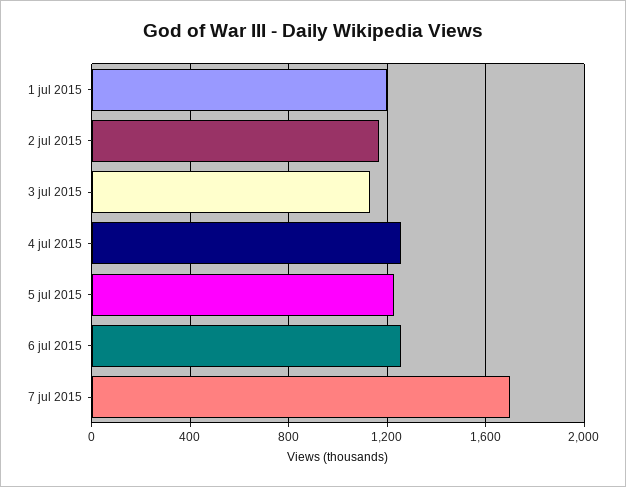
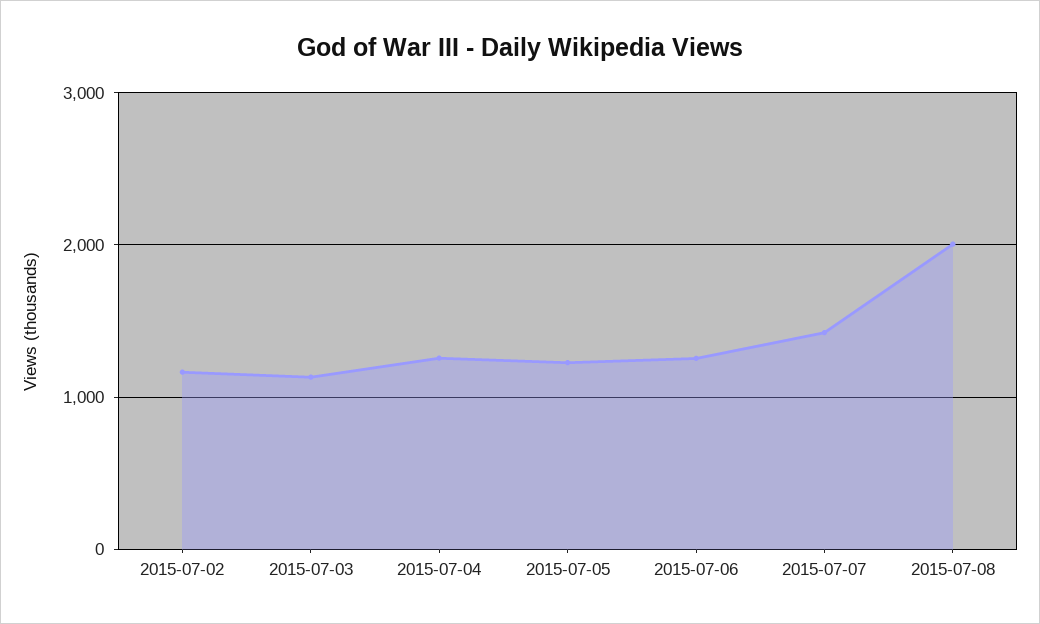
1 jul 2015: 1200 -> none
7 jul 2015: 1700 -> 1400
2015-07-08: none -> 2000

